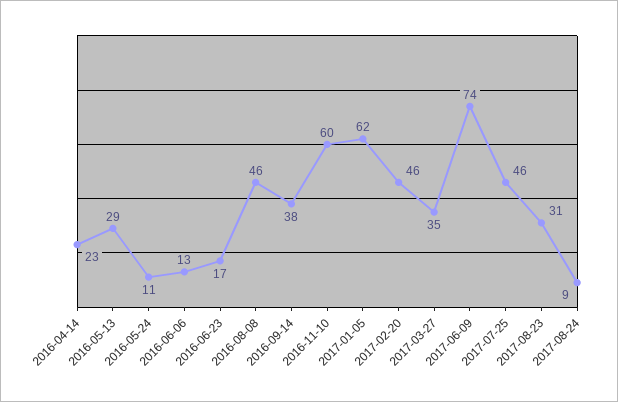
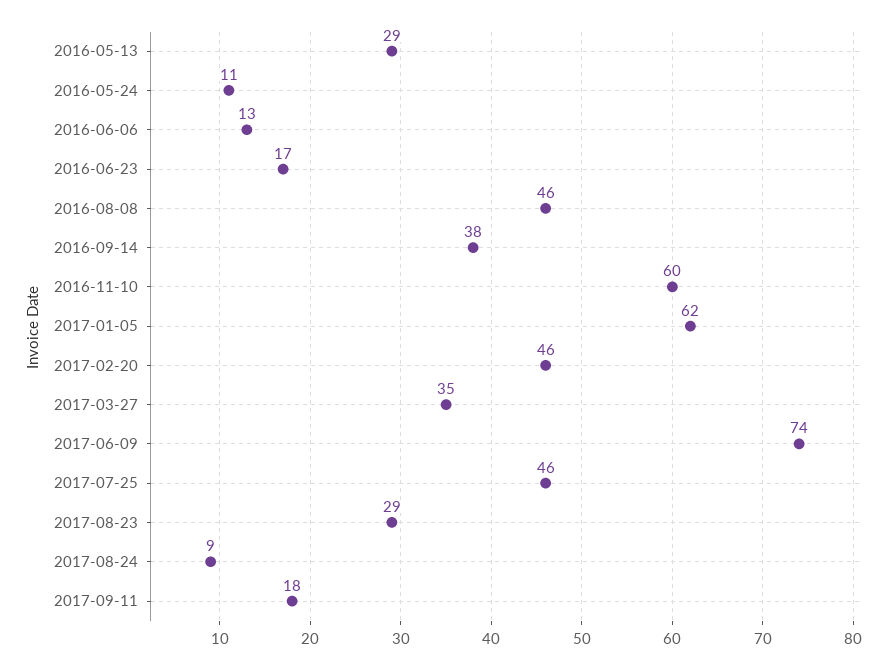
2016-04-14: 23 -> none
2017-08-23: 31 -> 29
2017-09-11: none -> 18

